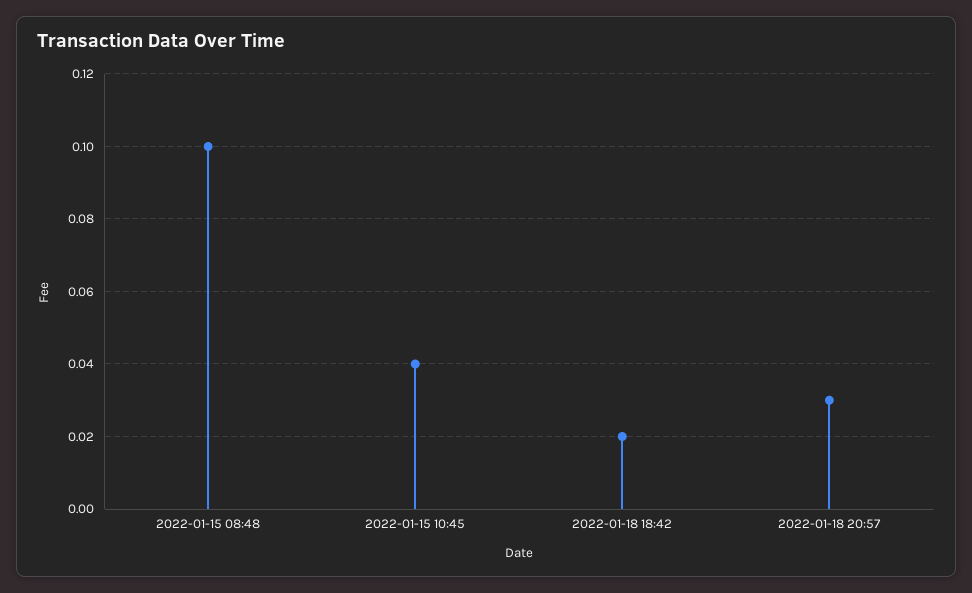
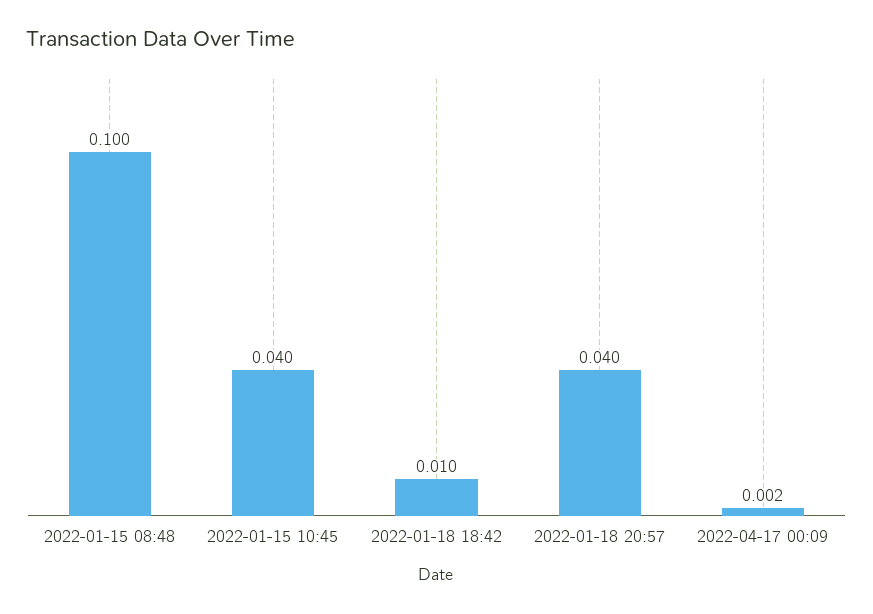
2022-01-18 18:42: 0.02 -> 0.01
2022-01-18 20:57: 0.03 -> 0.04
2022-04-17 00:09: none -> 0.002

